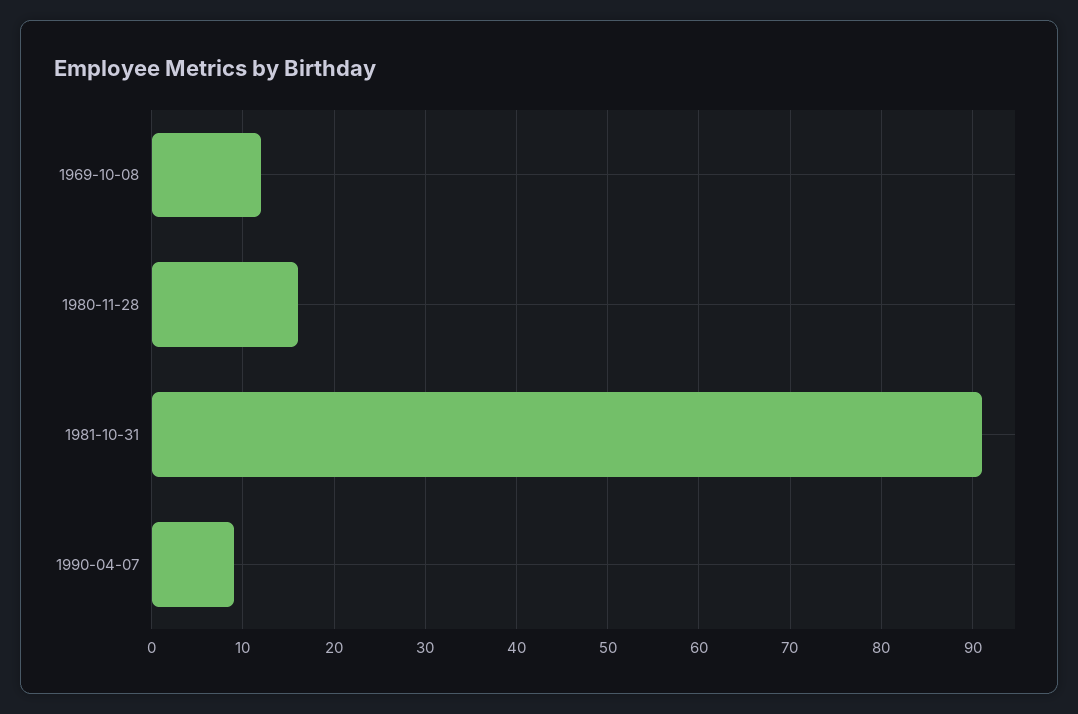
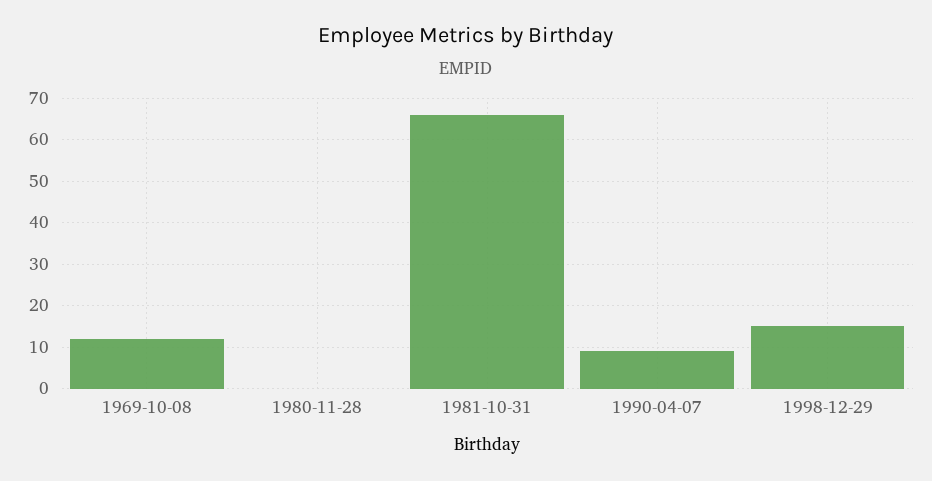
1980-11-28: 16 -> 0
1981-10-31: 91 -> 65
1998-12-29: none -> 15

